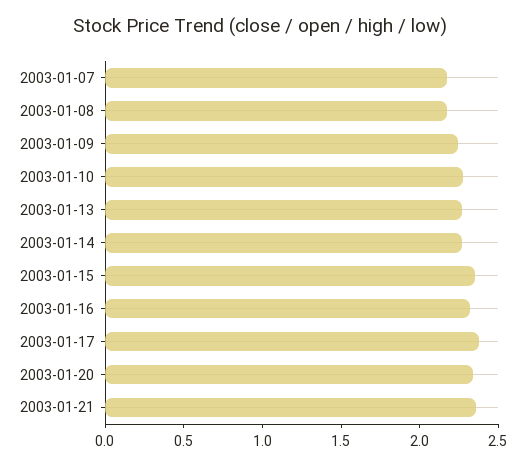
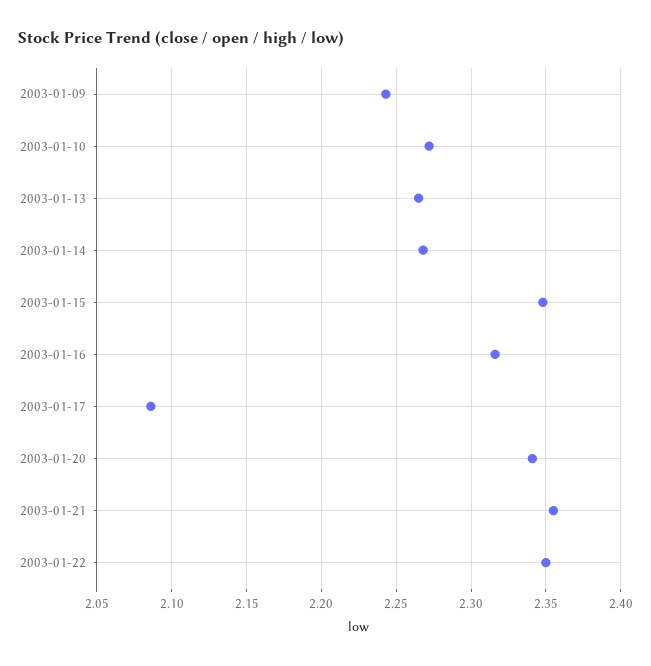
2003-01-07: 2.2 -> none
2003-01-08: 2.2 -> none
2003-01-17: 2.4 -> 2.085
2003-01-22: none -> 2.35

